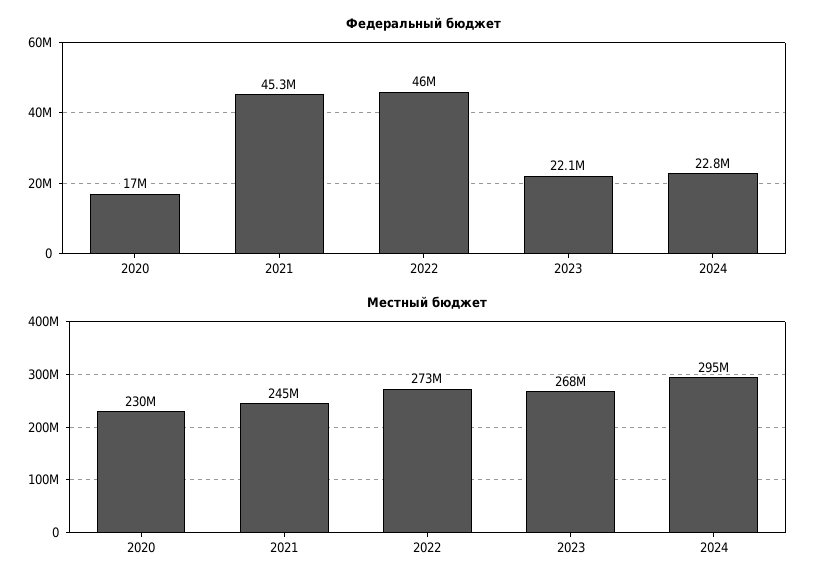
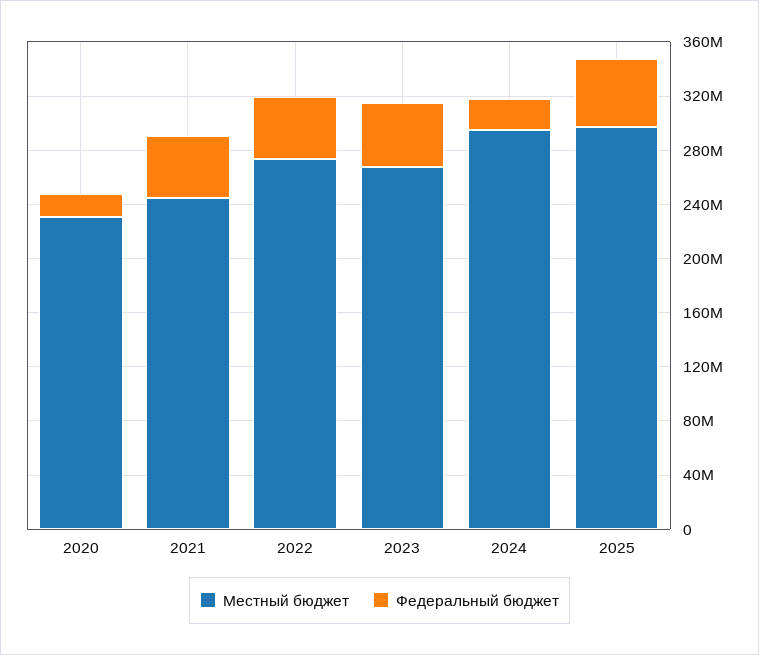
Федеральный бюджет, 2023: 22100000 -> 50000000
Местный бюджет, 2025: none -> 300000000
Федеральный бюджет, 2025: none -> 50000000

